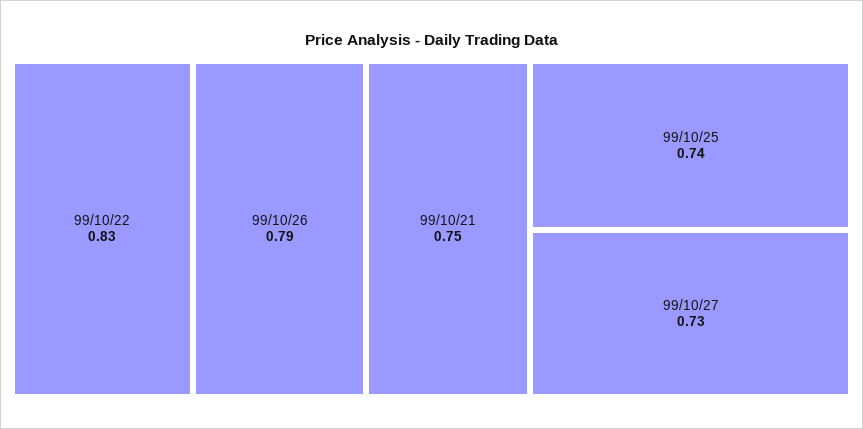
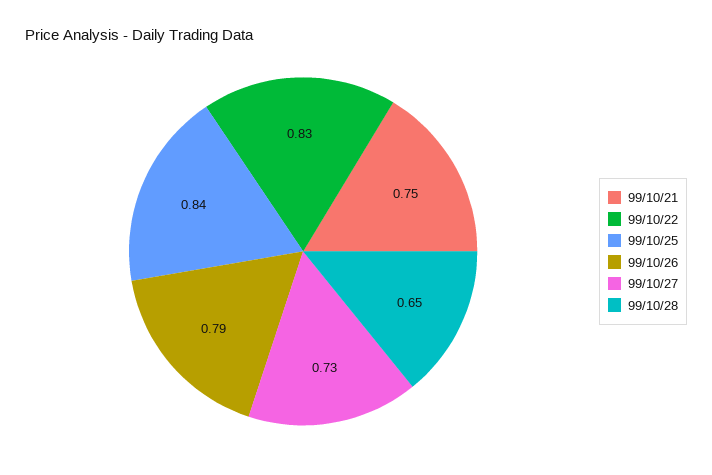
99/10/25: 0.74 -> 0.84
99/10/28: none -> 0.65

